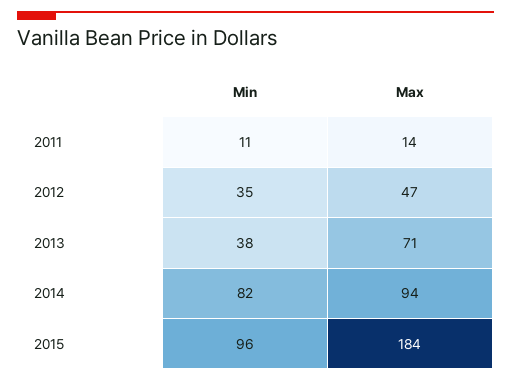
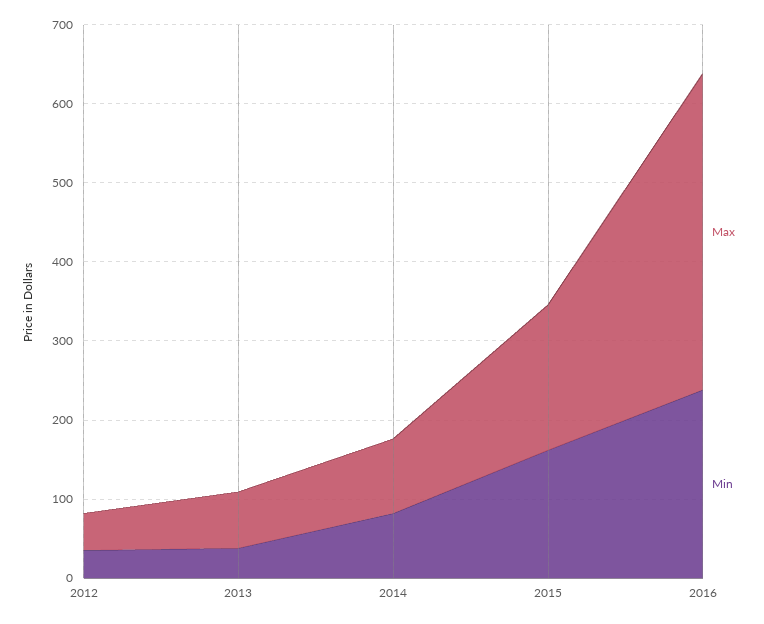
Min, 2011: 11 -> none
Max, 2011: 14 -> none
Min, 2015: 96 -> 160
Max, 2016: none -> 400
Min, 2016: none -> 240

